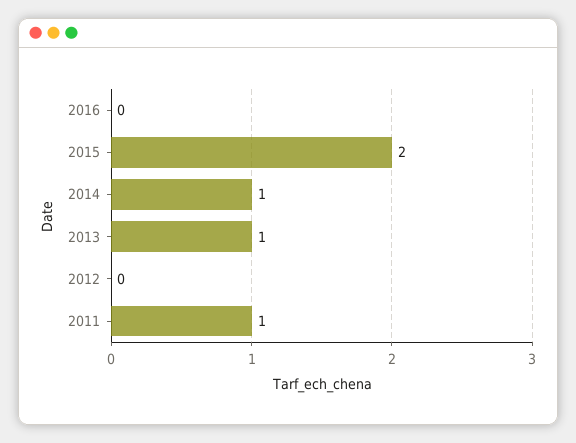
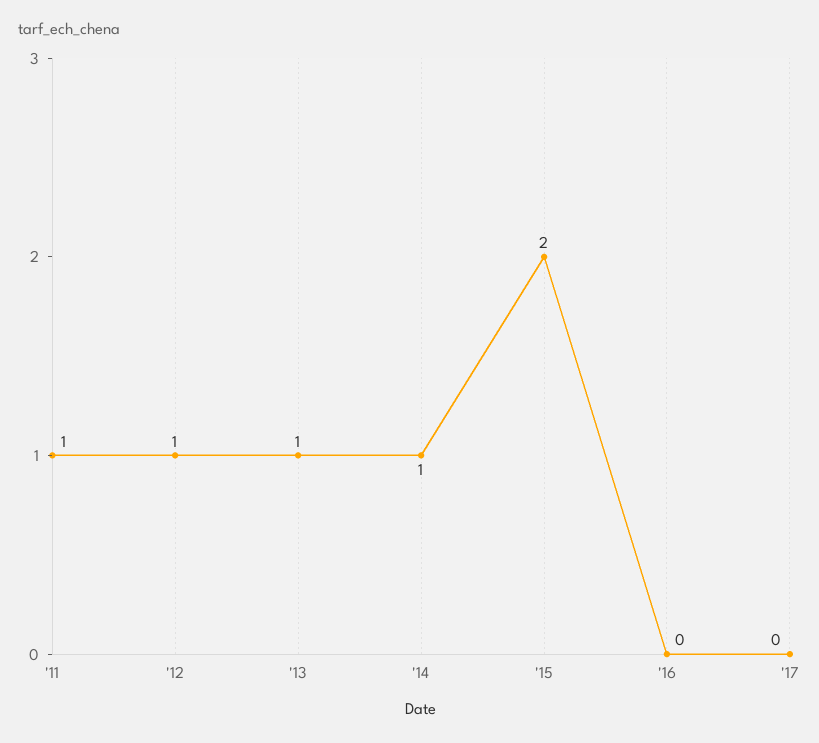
2012: 0 -> 1
'17: none -> 0

